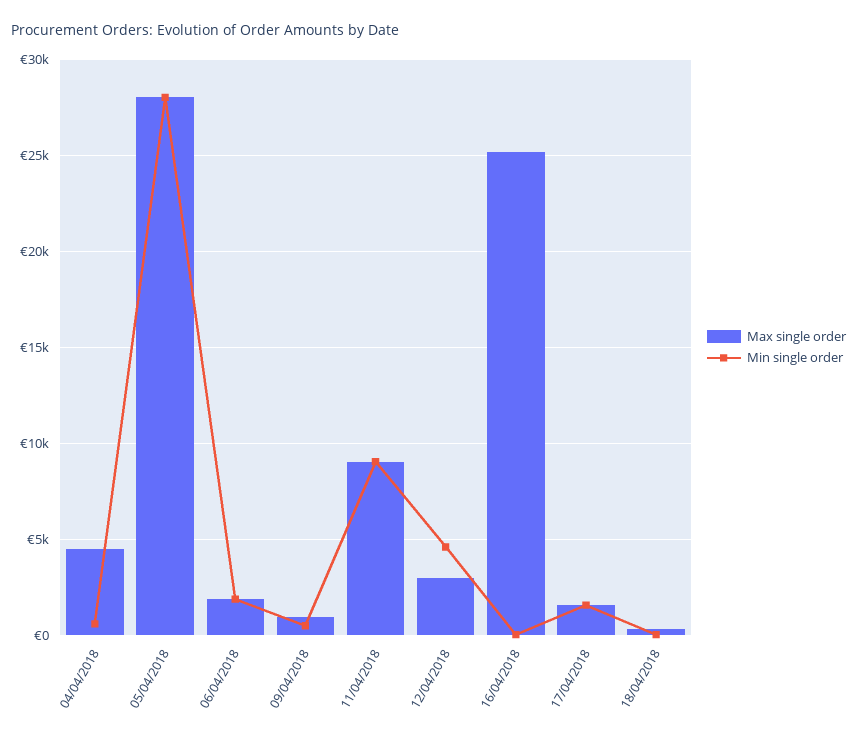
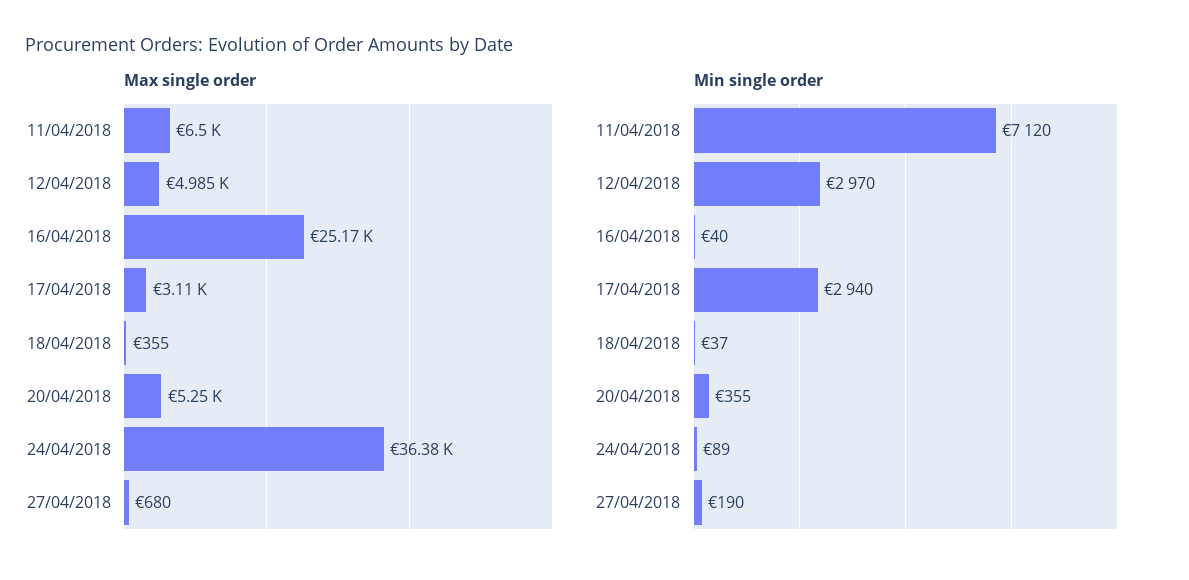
Max single order, 04/04/2018: 4500 -> none
Min single order, 04/04/2018: 500 -> none
Max single order, 05/04/2018: 28000 -> none
Min single order, 05/04/2018: 28000 -> none
Max single order, 06/04/2018: 2000 -> none
Min single order, 06/04/2018: 2000 -> none
Max single order, 09/04/2018: 1000 -> none
Min single order, 09/04/2018: 500 -> none
Max single order, 11/04/2018: 9000 -> 6500
Min single order, 11/04/2018: 9000 -> 7120
Max single order, 12/04/2018: 3000 -> 4985
Min single order, 12/04/2018: 4500 -> 2970
Max single order, 17/04/2018: 1500 -> 3110
Min single order, 17/04/2018: 1500 -> 2940
Max single order, 20/04/2018: none -> 5250
Max single order, 24/04/2018: none -> 36380
Max single order, 27/04/2018: none -> 680
Min single order, 20/04/2018: none -> 355
Min single order, 24/04/2018: none -> 89
Min single order, 27/04/2018: none -> 190

